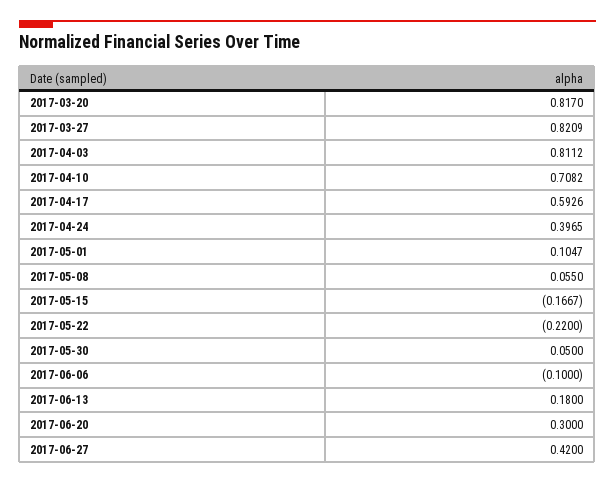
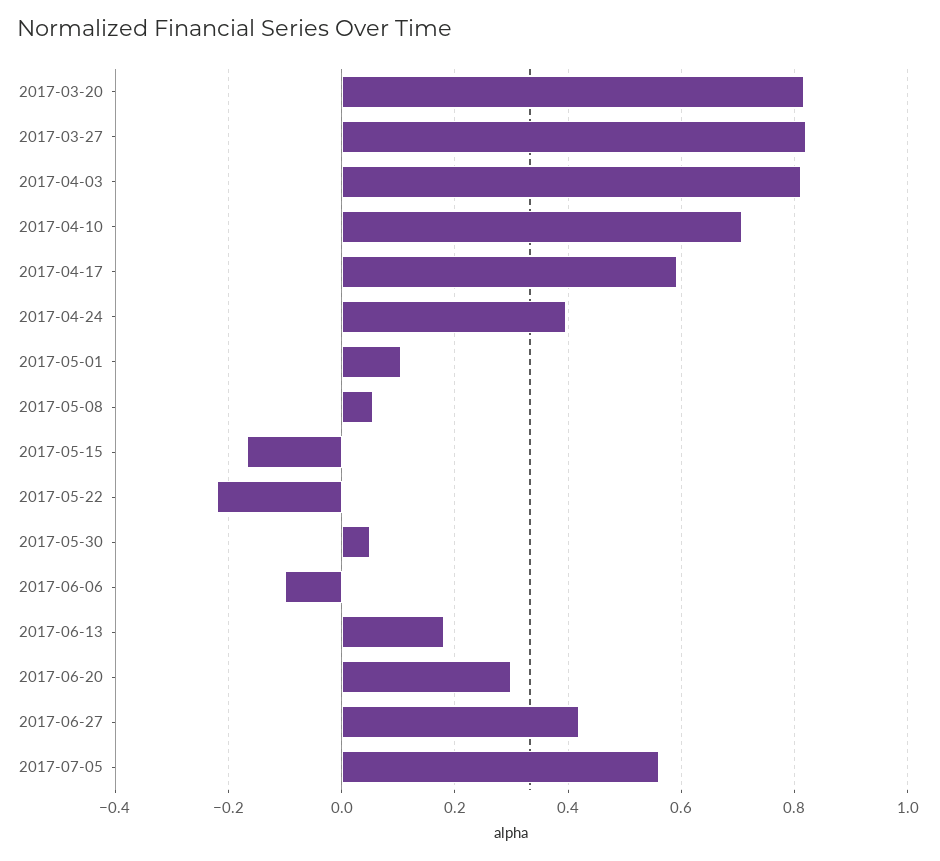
2017-07-05: none -> 0.56

